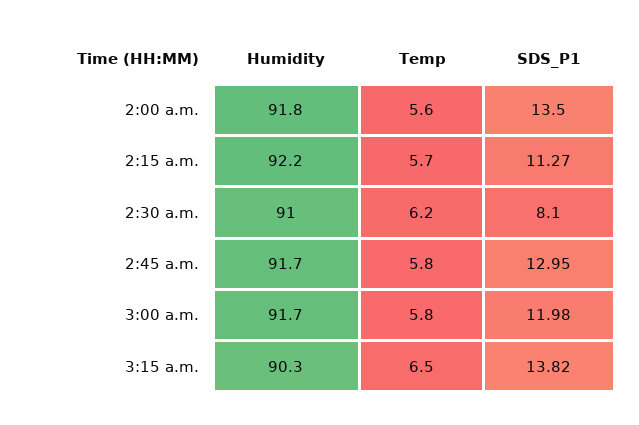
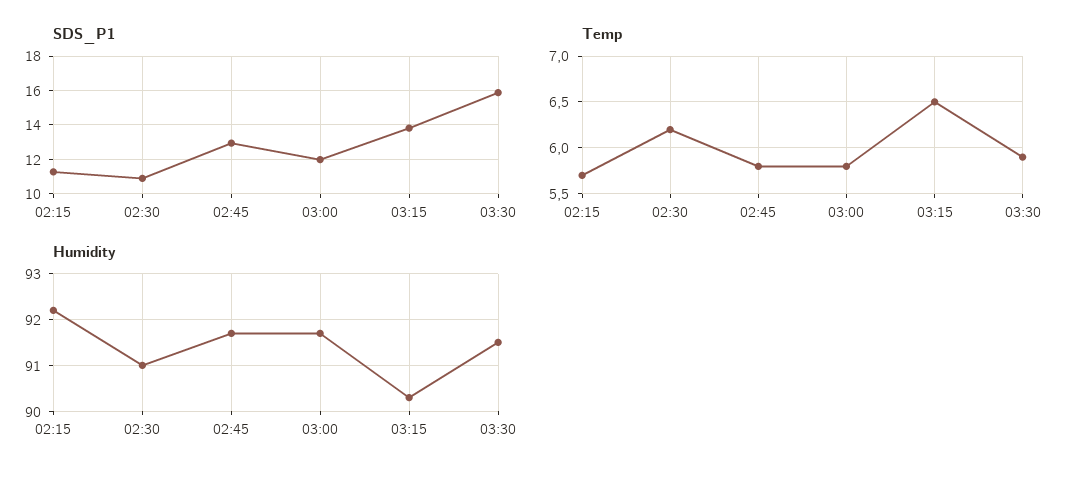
Humidity, 2:00 a.m.: 91.8 -> none
Temp, 2:00 a.m.: 5.6 -> none
SDS_P1, 2:00 a.m.: 13.5 -> none
SDS_P1, 2:30 a.m.: 8.1 -> 11
SDS_P1, 03:30: none -> 16
Temp, 03:30: none -> 5.9
Humidity, 03:30: none -> 91.5

